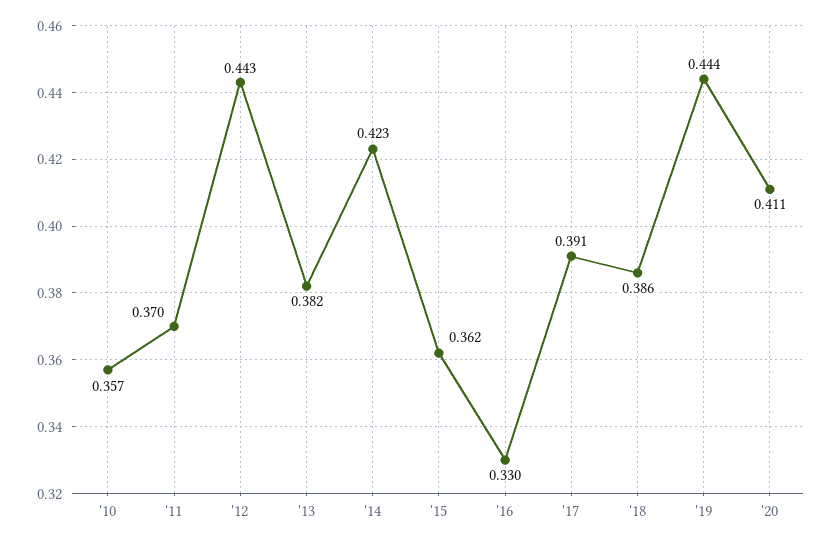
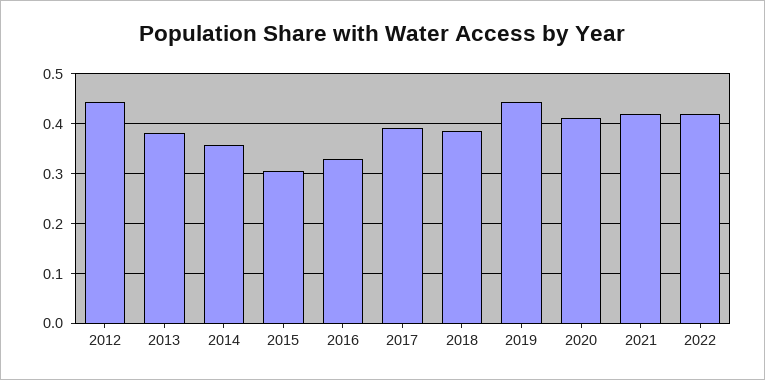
'10: 0.357 -> none
'11: 0.37 -> none
'14: 0.423 -> 0.36
'15: 0.362 -> 0.3
2021: none -> 0.42
2022: none -> 0.42

